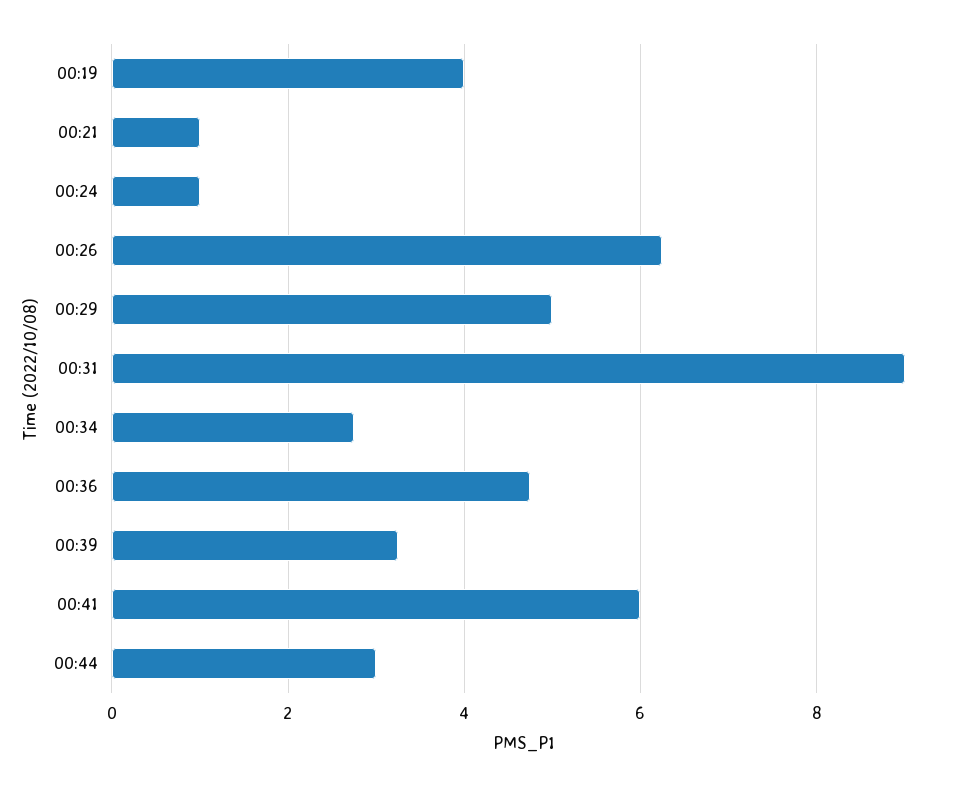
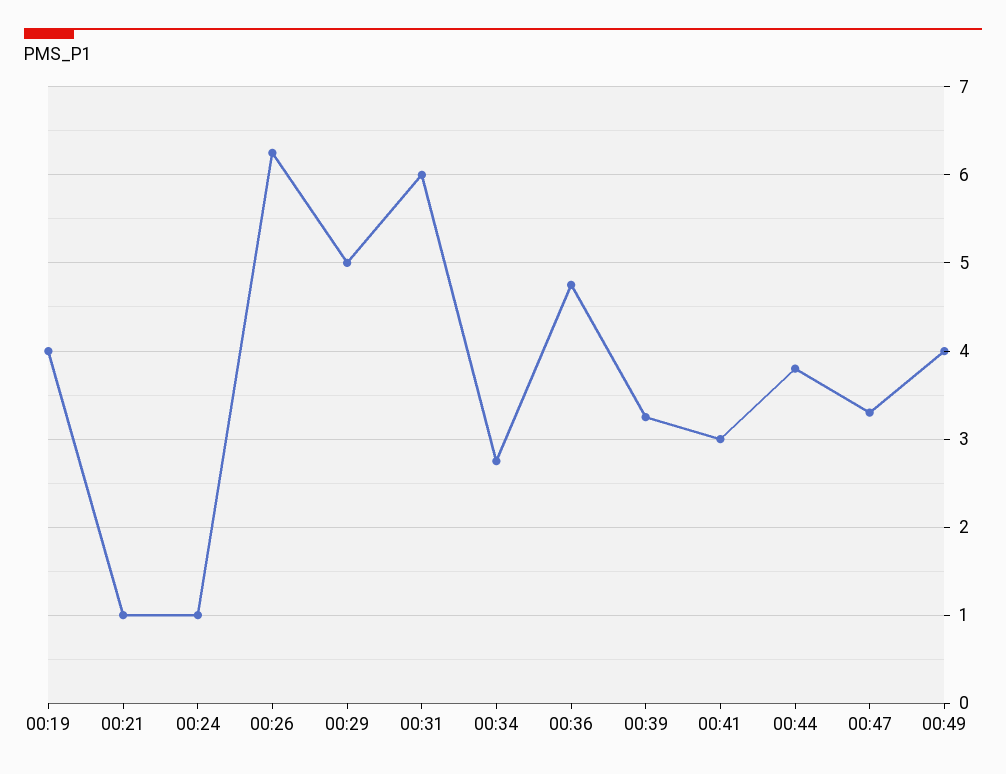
00:31: 9 -> 6
00:41: 6 -> 3
00:44: 3 -> 3.8
00:47: none -> 3.3
00:49: none -> 4

